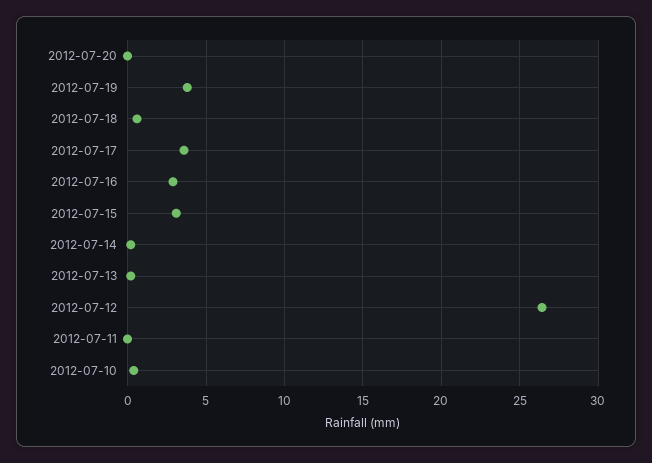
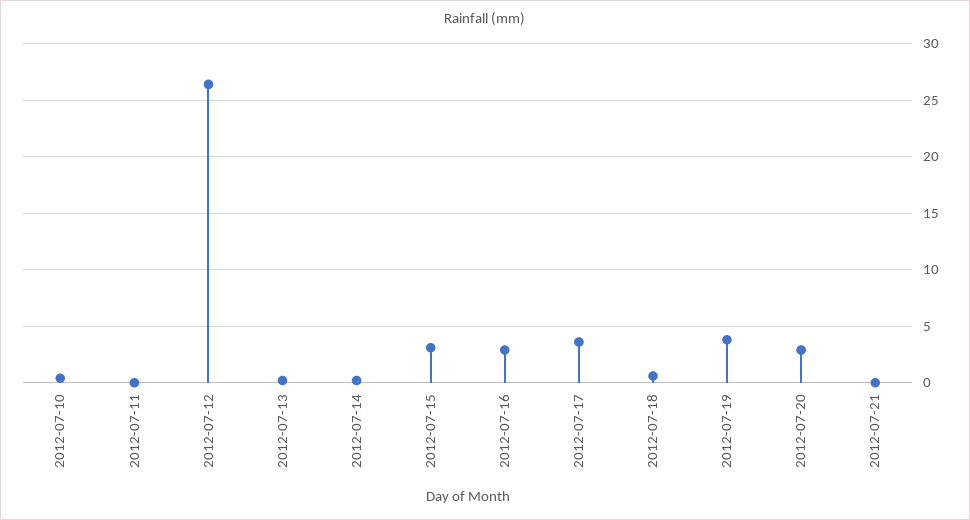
2012-07-20: 0 -> 3
2012-07-21: none -> 0

